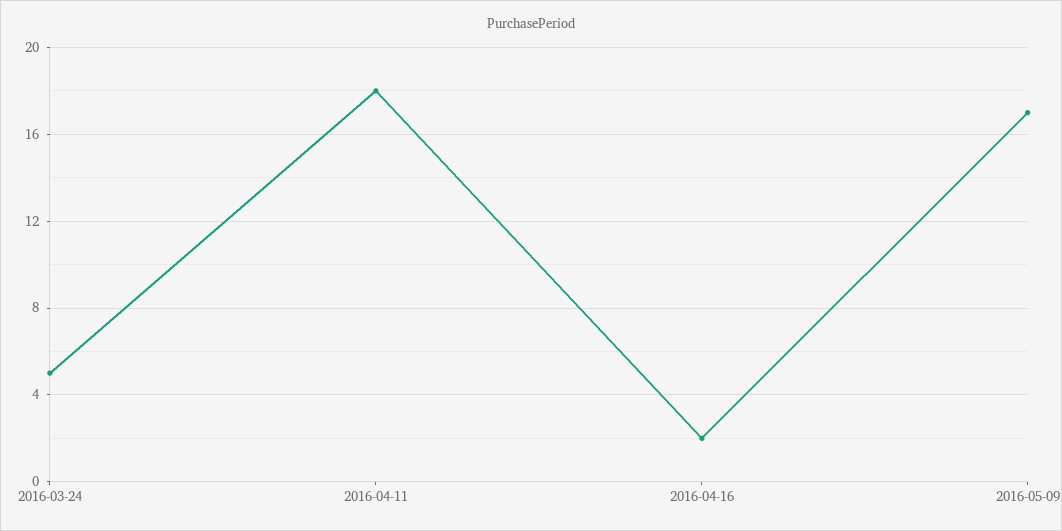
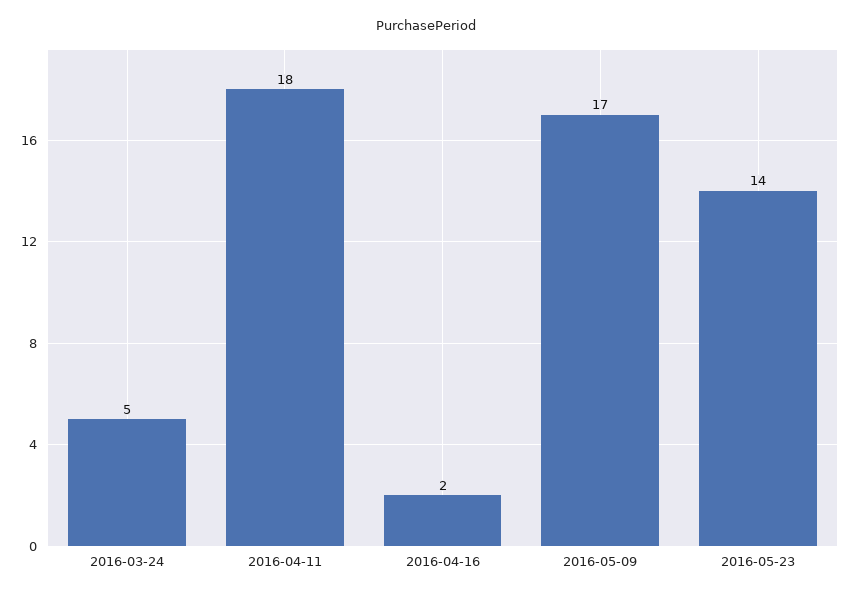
2016-05-23: none -> 14

